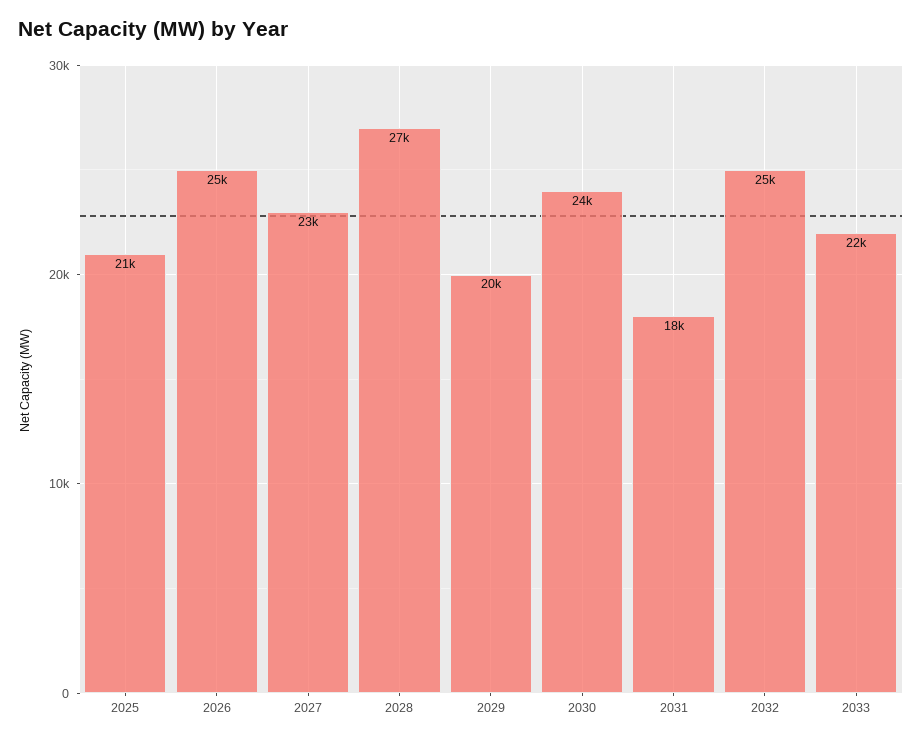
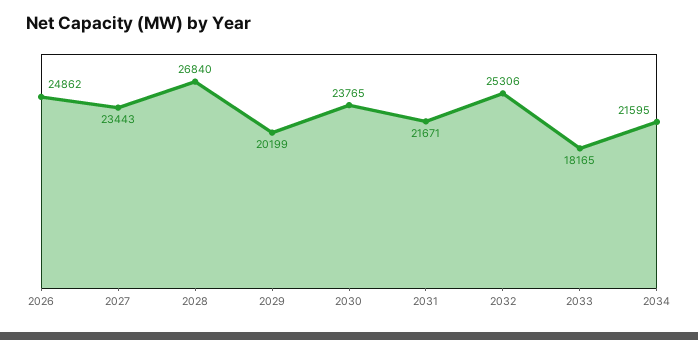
2025: 21000 -> none
2031: 18000 -> 21671
2033: 22000 -> 18165
2034: none -> 21595

